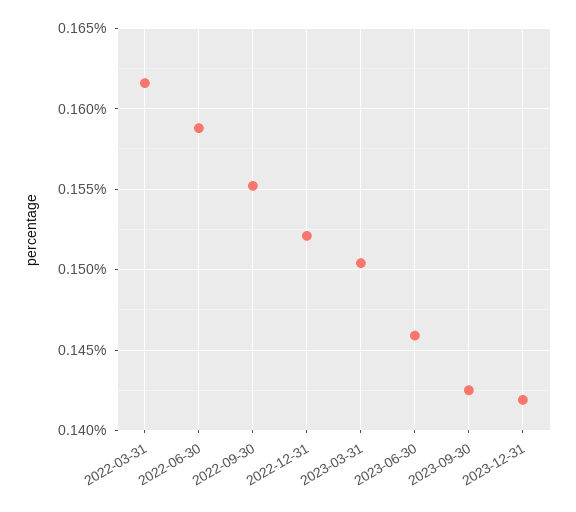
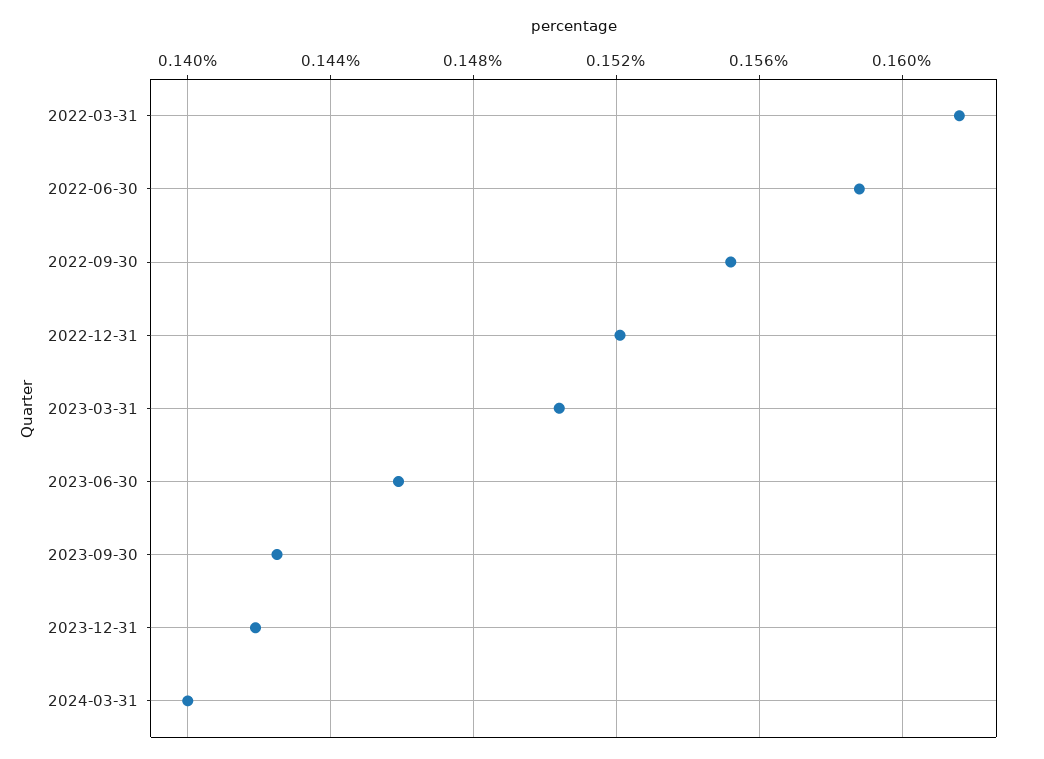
2024-03-31: none -> 0.14

